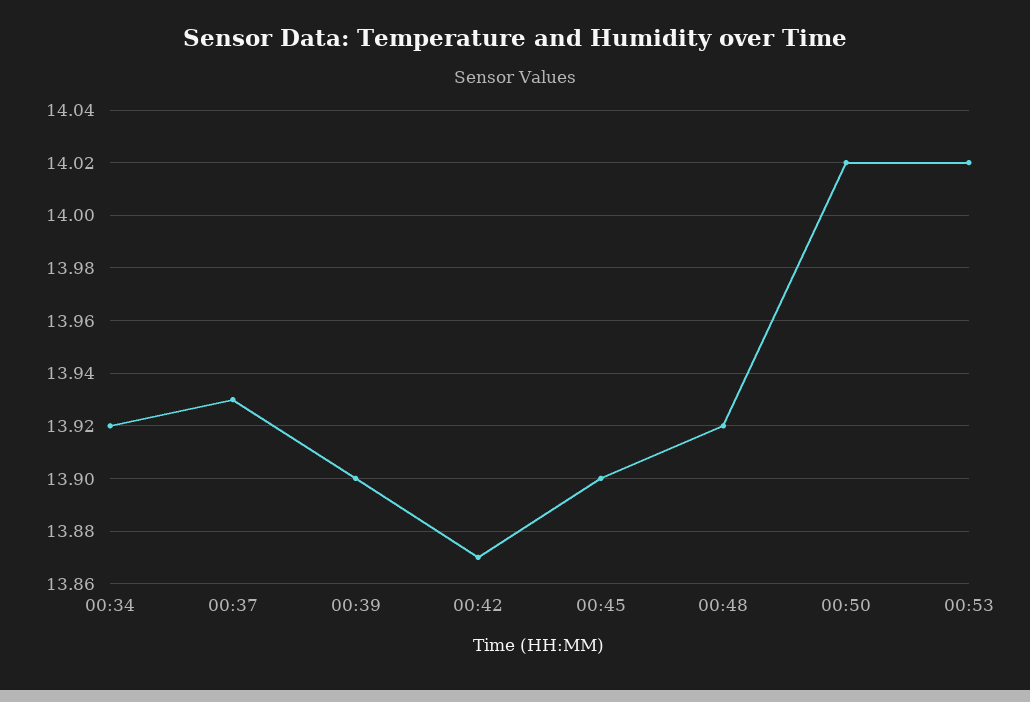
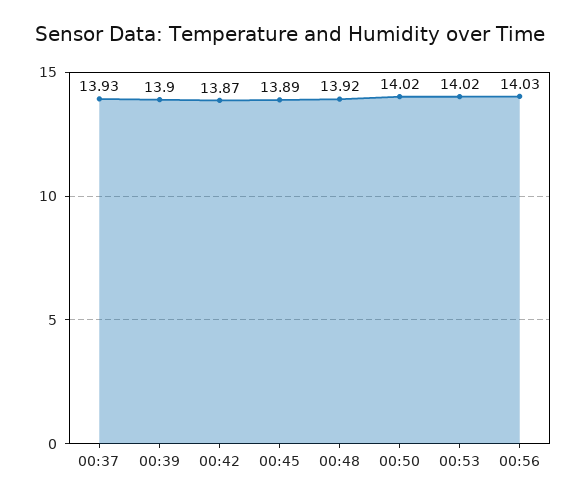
00:34: 13.92 -> none
00:45: 13.9 -> 13.89
00:56: none -> 14.03

